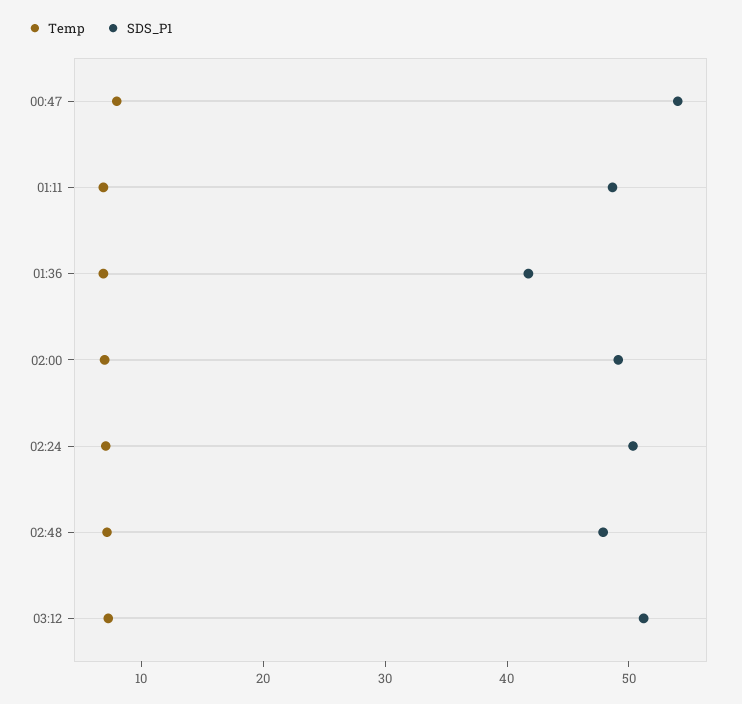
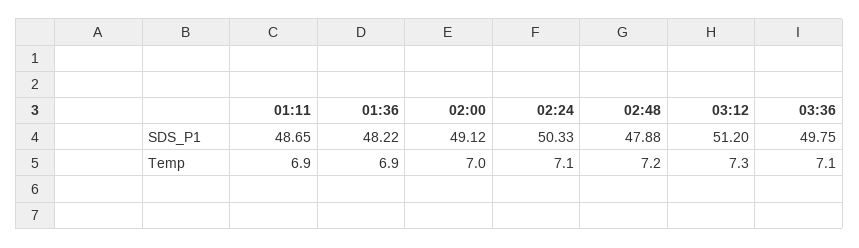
Temp, 00:47: 8 -> none
SDS_P1, 00:47: 54 -> none
SDS_P1, 01:36: 42 -> 48.22
SDS_P1, 03:36: none -> 49.75
Temp, 03:36: none -> 7.1

